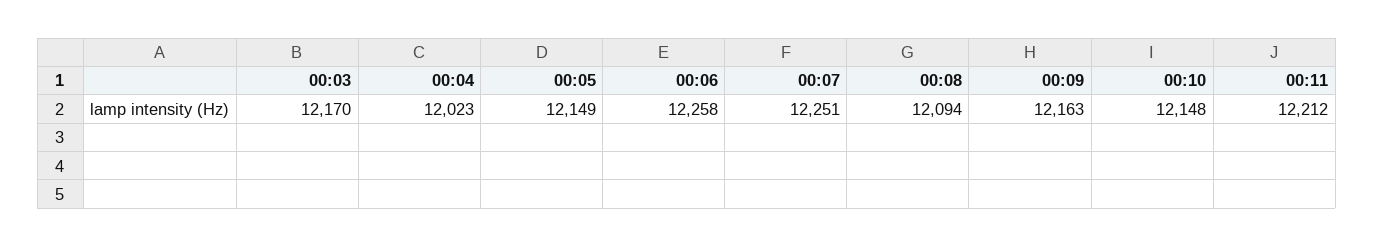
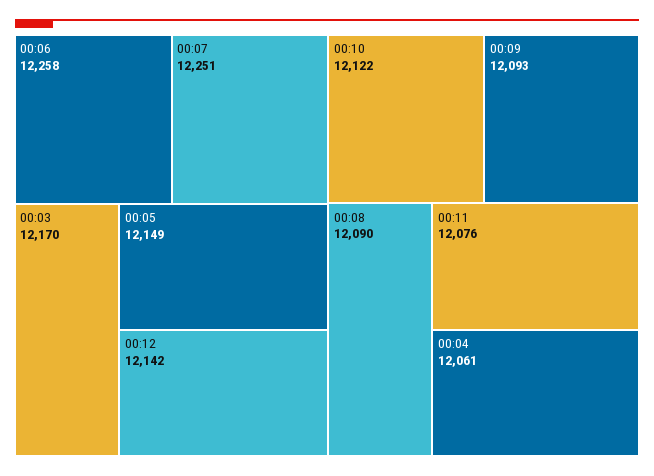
00:04: 12023 -> 12061
00:08: 12094 -> 12090
00:09: 12163 -> 12093
00:10: 12148 -> 12122
00:11: 12212 -> 12076
00:12: none -> 12142

